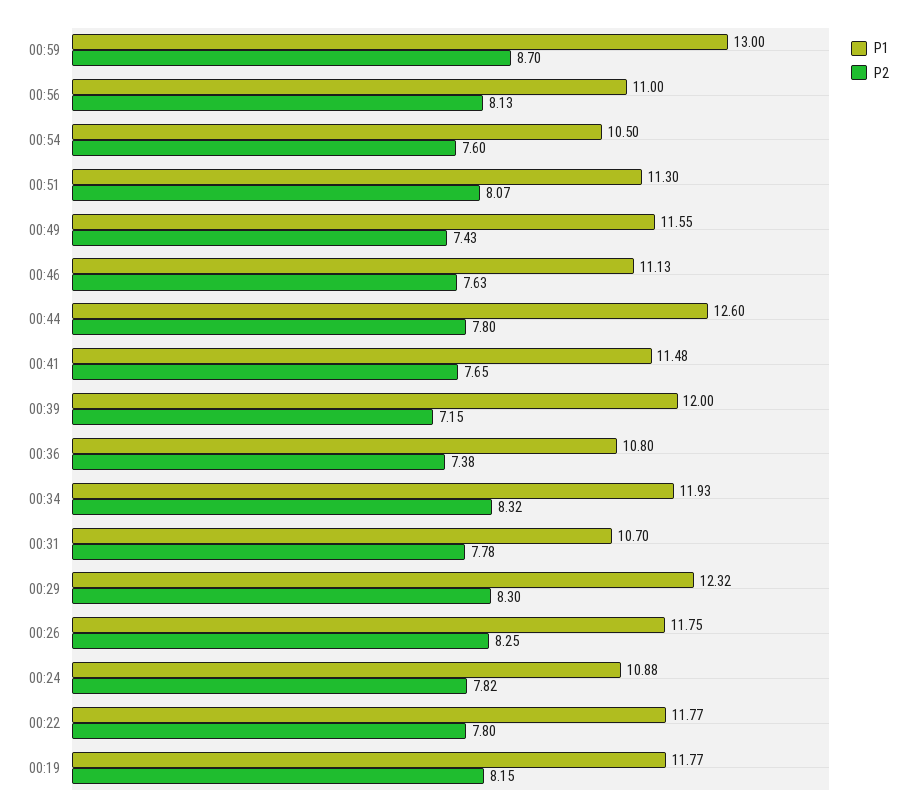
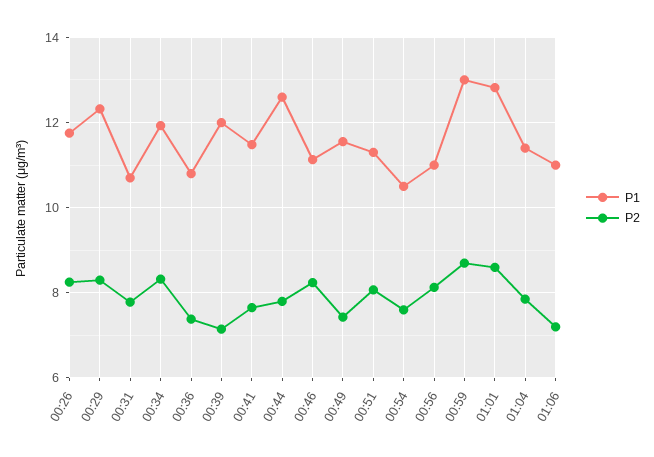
P2, 00:46: 7.63 -> 8.2
P1, 00:24: 10.88 -> none
P2, 00:24: 7.82 -> none
P1, 00:22: 11.77 -> none
P2, 00:22: 7.8 -> none
P1, 00:19: 11.77 -> none
P2, 00:19: 8.15 -> none
P1, 01:01: none -> 12.8
P2, 01:01: none -> 8.6
P1, 01:04: none -> 11.4
P2, 01:04: none -> 7.8
P1, 01:06: none -> 11
P2, 01:06: none -> 7.2

